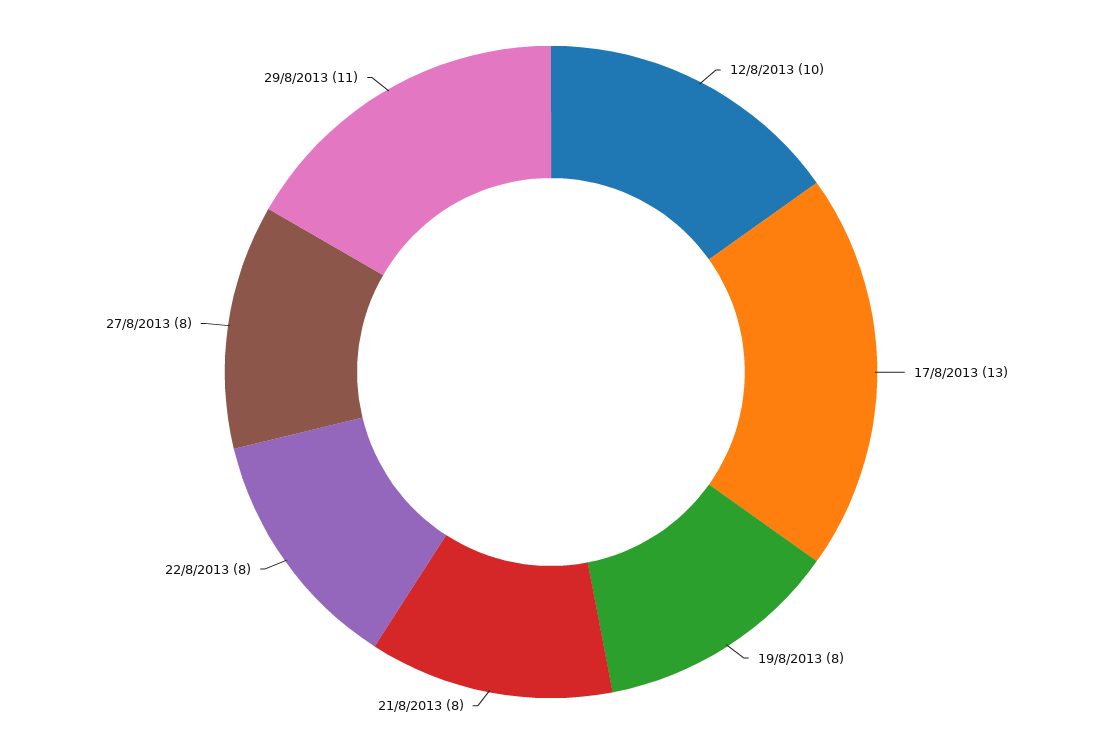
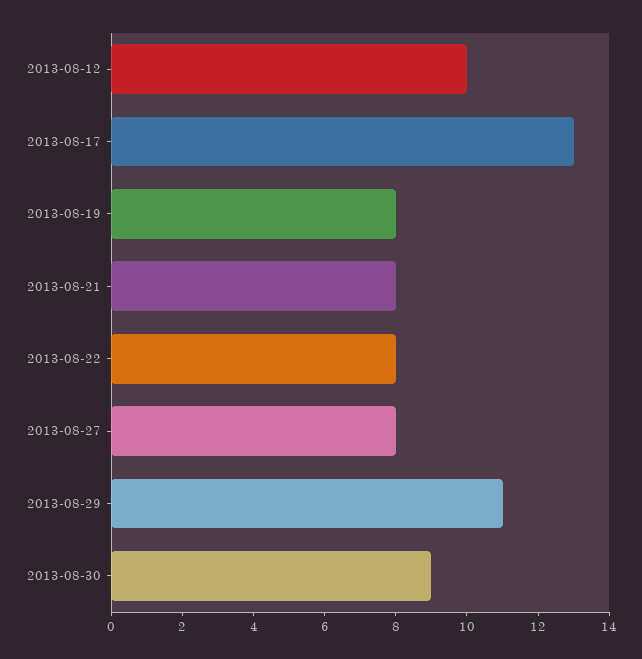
2013-08-30: none -> 9

